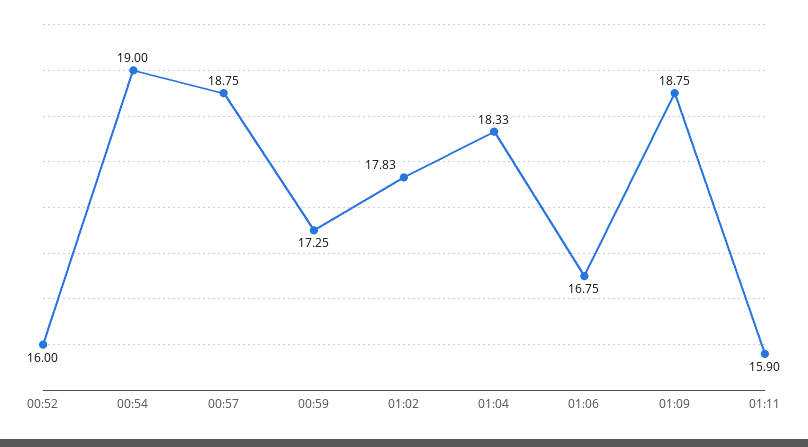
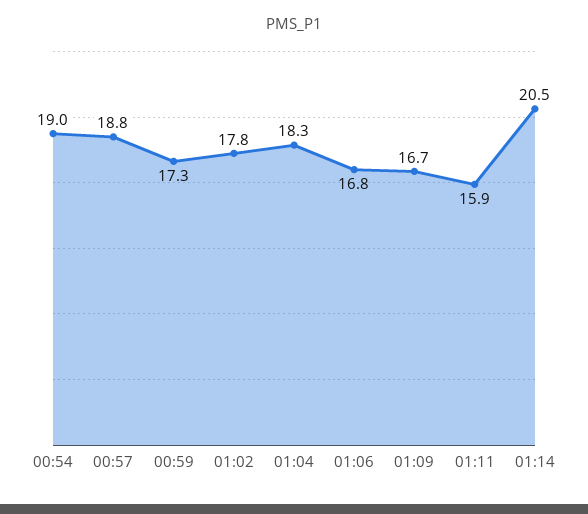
00:52: 16 -> none
01:09: 18.75 -> 16.7
01:14: none -> 20.5

